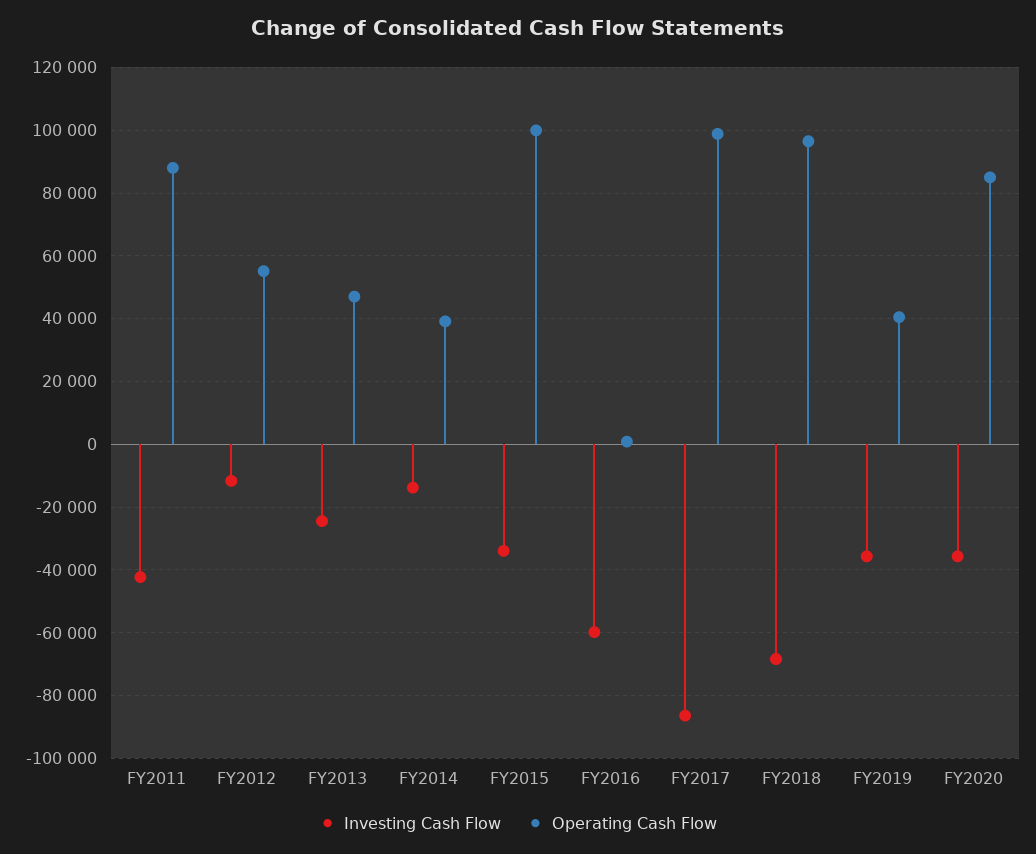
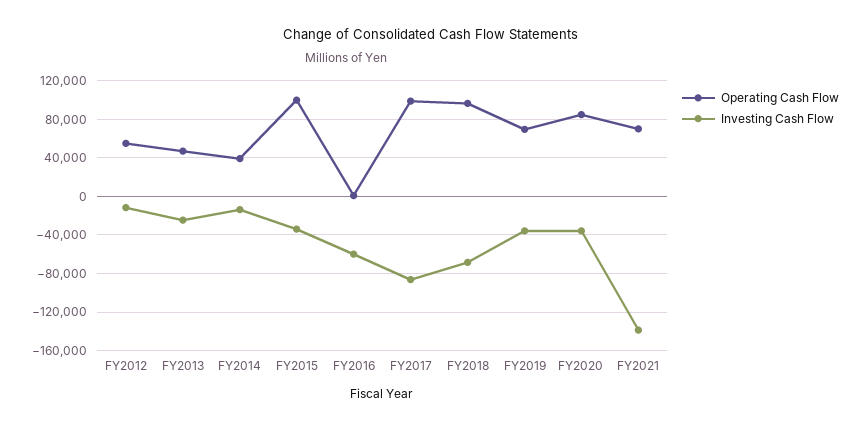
Investing Cash Flow, FY2011: -42000 -> none
Operating Cash Flow, FY2011: 88000 -> none
Operating Cash Flow, FY2019: 40000 -> 70000
Operating Cash Flow, FY2021: none -> 70000
Investing Cash Flow, FY2021: none -> -140000

